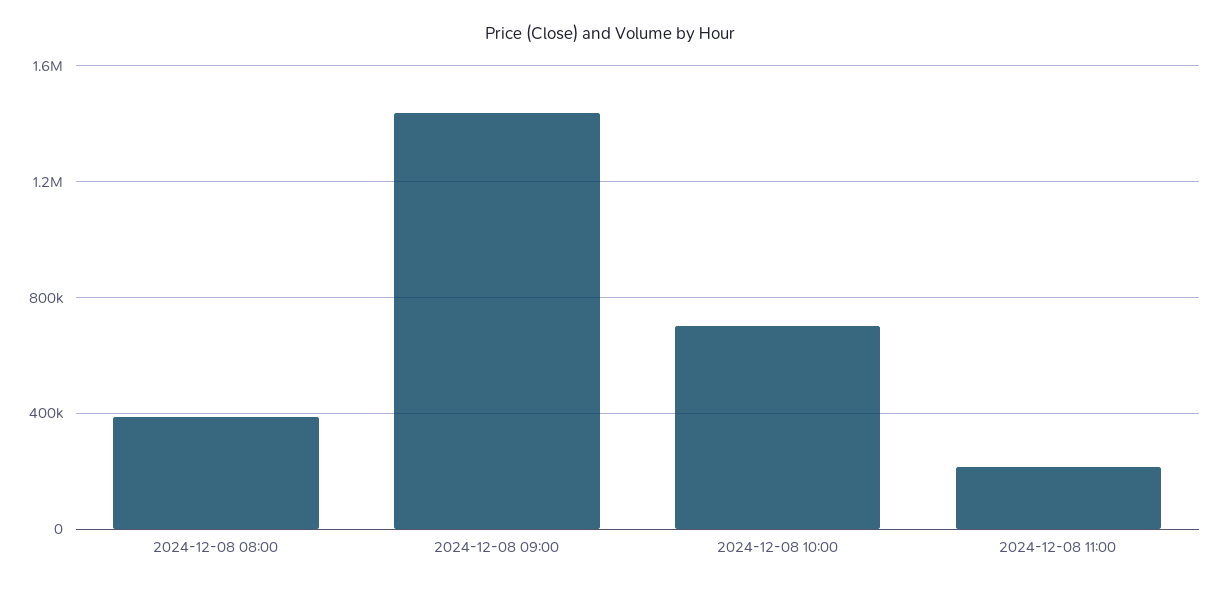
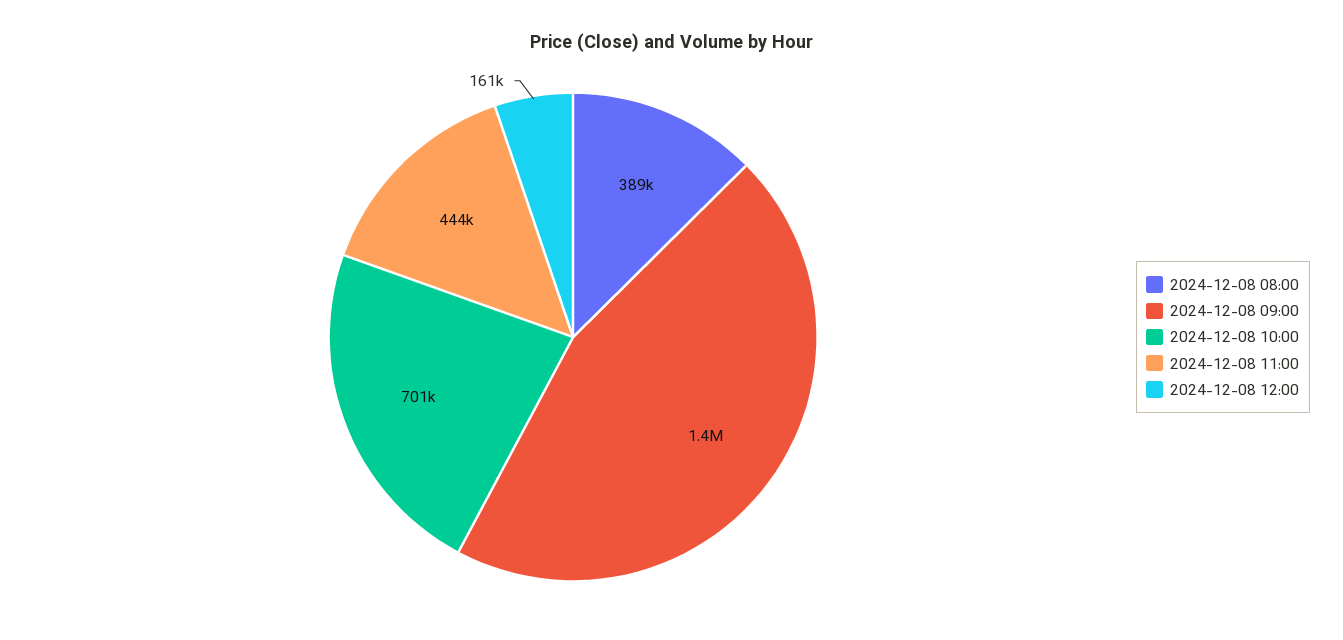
2024-12-08 11:00: 200000 -> 444000
2024-12-08 12:00: none -> 161000

